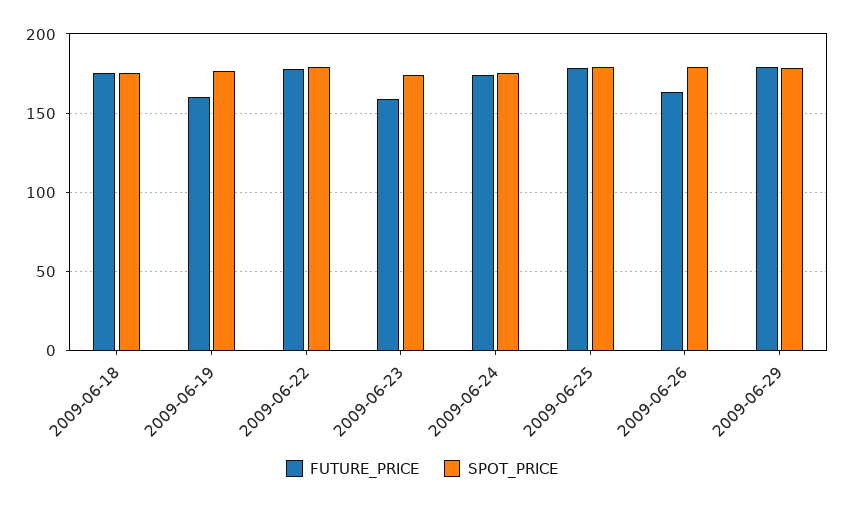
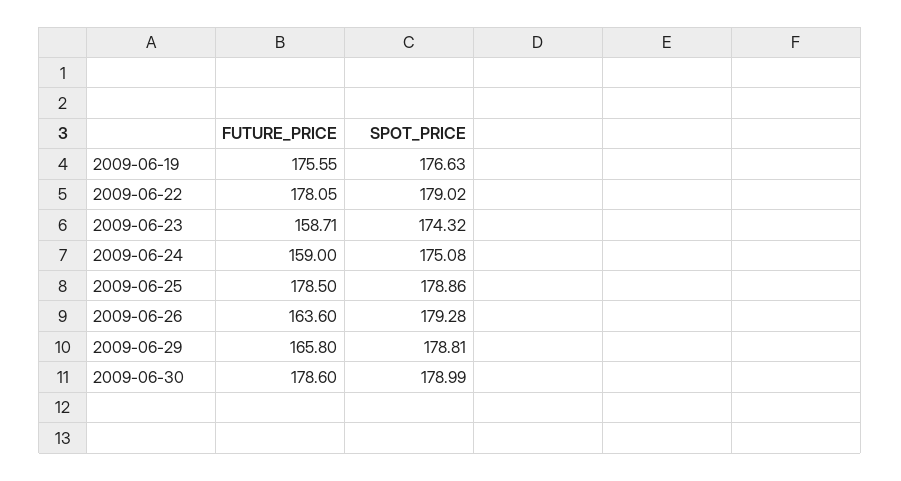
FUTURE_PRICE, 2009-06-18: 175 -> none
SPOT_PRICE, 2009-06-18: 175 -> none
FUTURE_PRICE, 2009-06-19: 160 -> 175.55
FUTURE_PRICE, 2009-06-24: 175 -> 159
FUTURE_PRICE, 2009-06-29: 180 -> 165.8
FUTURE_PRICE, 2009-06-30: none -> 178.6
SPOT_PRICE, 2009-06-30: none -> 178.99

